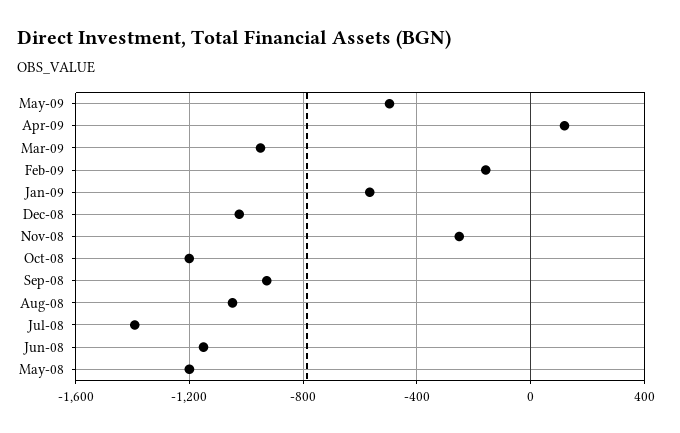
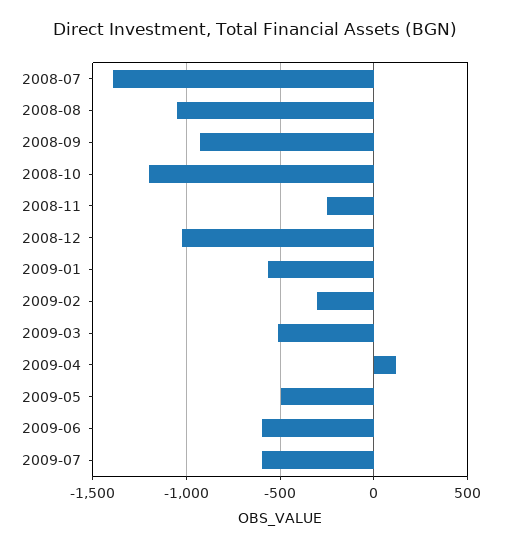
Mar-09: -950 -> -500
Feb-09: -150 -> -300
Jun-08: -1150 -> none
May-08: -1200 -> none
2009-06: none -> -600
2009-07: none -> -600

